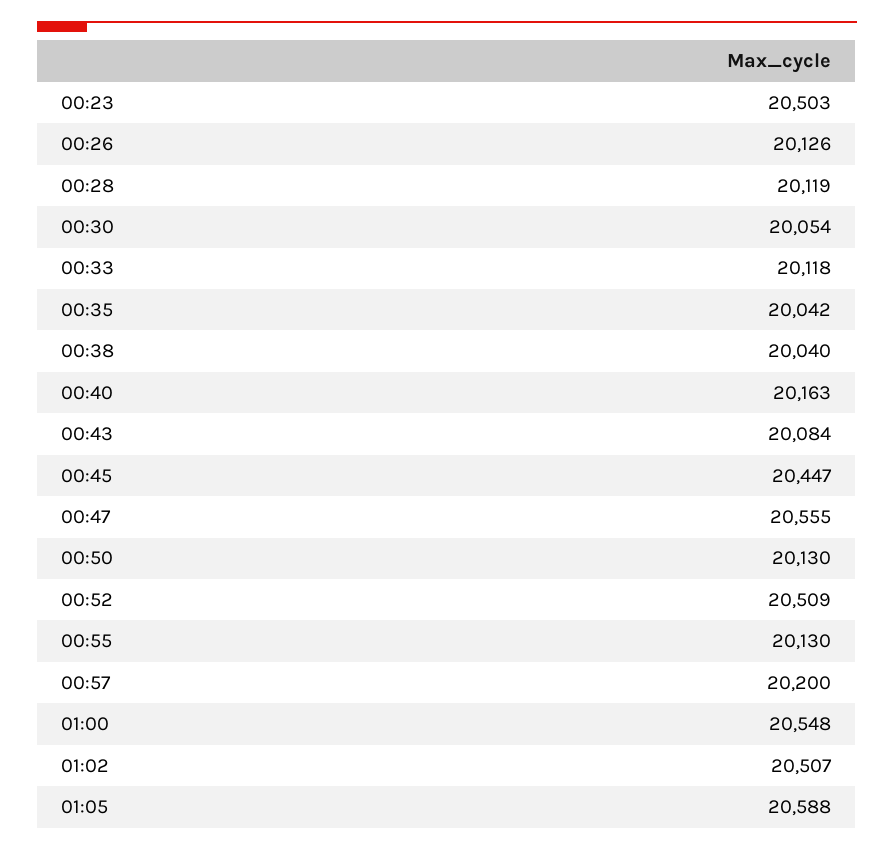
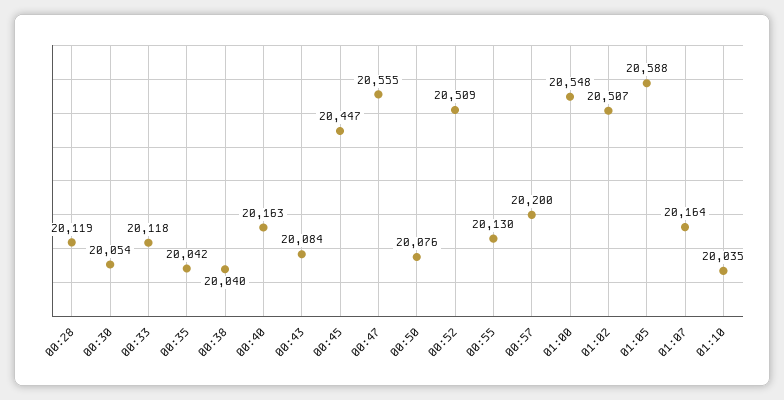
00:23: 20503 -> none
00:26: 20126 -> none
00:50: 20130 -> 20076
01:07: none -> 20164
01:10: none -> 20035

